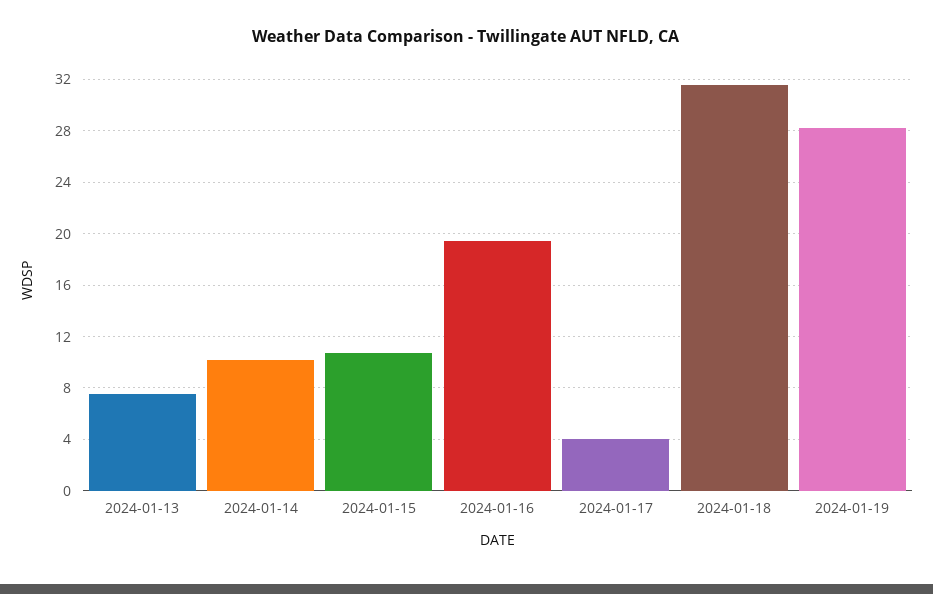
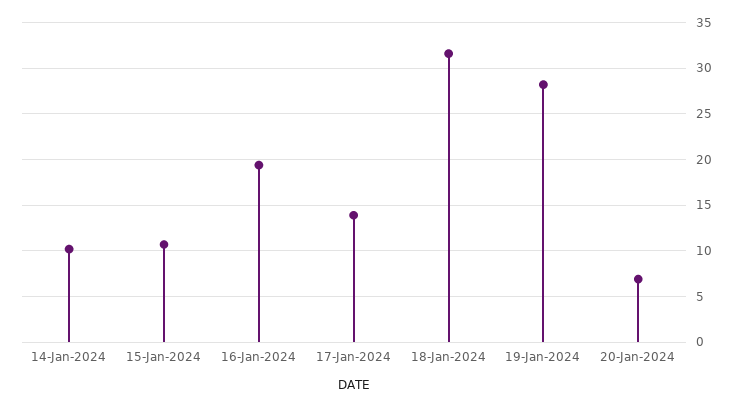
2024-01-13: 7.5 -> none
2024-01-17: 4 -> 14
20-Jan-2024: none -> 7

